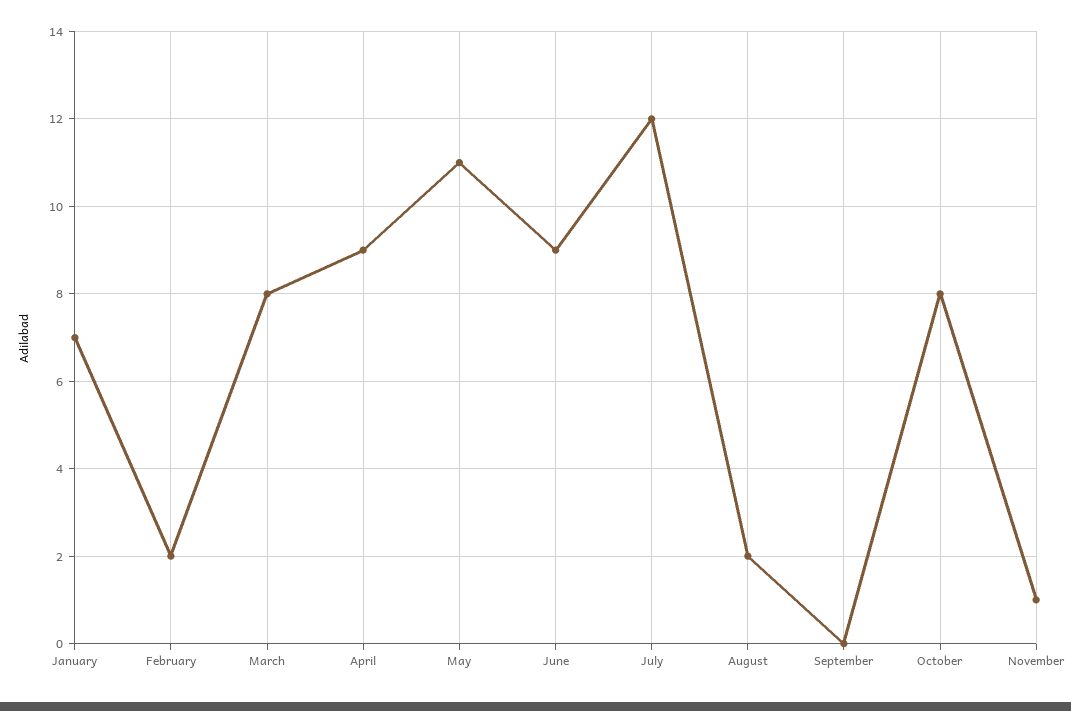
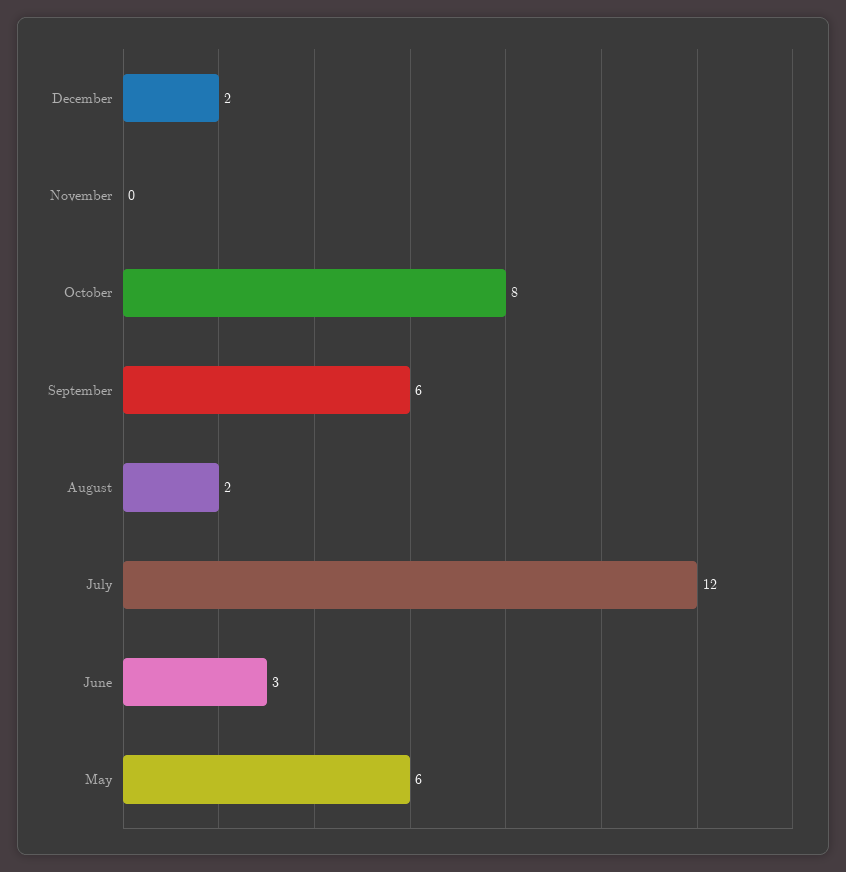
January: 7 -> none
February: 2 -> none
March: 8 -> none
April: 9 -> none
May: 11 -> 6
June: 9 -> 3
September: 0 -> 6
November: 1 -> 0
December: none -> 2

